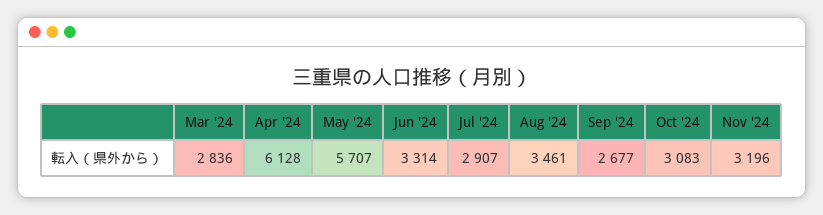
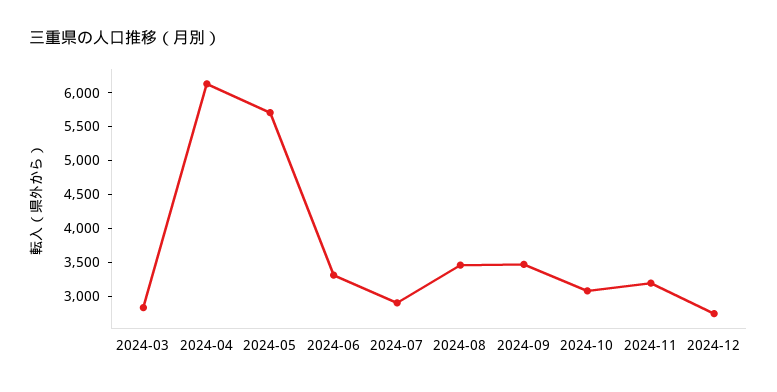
Sep '24: 2677 -> 3500
2024-12: none -> 2750

